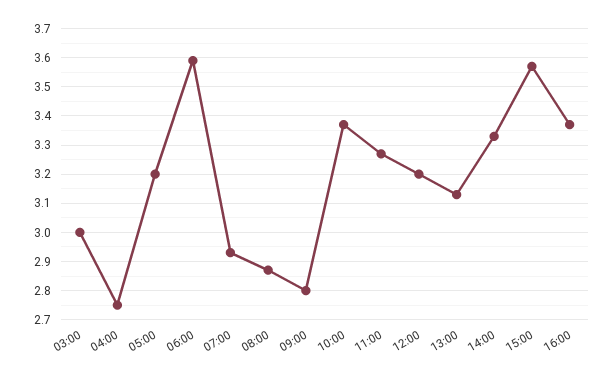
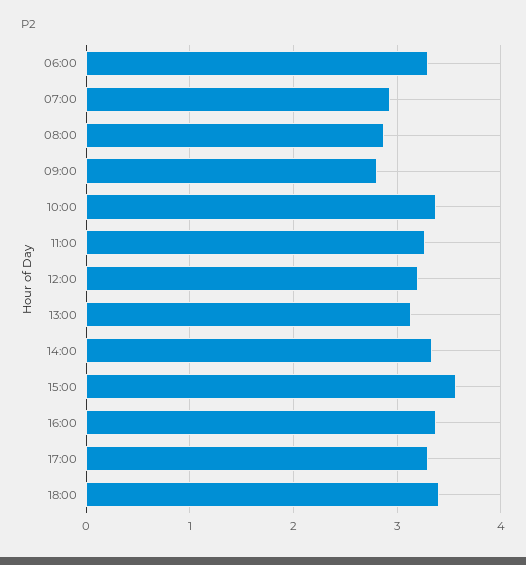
03:00: 3 -> none
04:00: 2.75 -> none
05:00: 3.2 -> none
06:00: 3.6 -> 3.3
17:00: none -> 3.3
18:00: none -> 3.4

